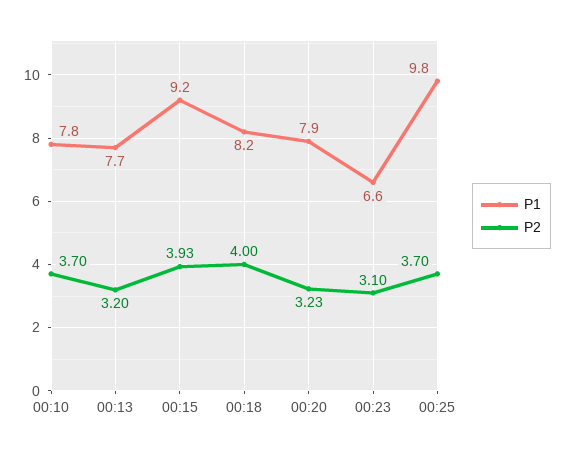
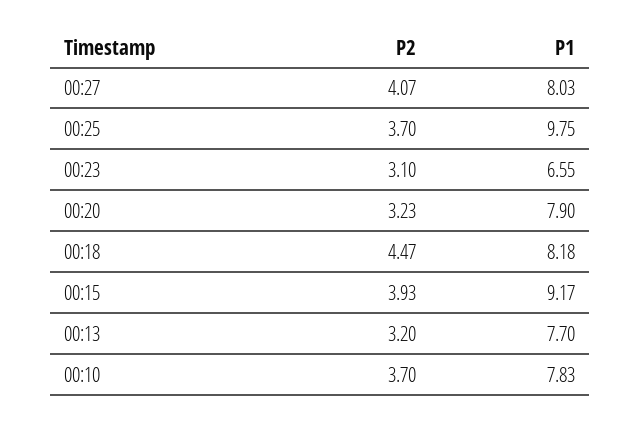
P2, 00:18: 4 -> 4.47
P2, 00:27: none -> 4.07
P1, 00:27: none -> 8.03

